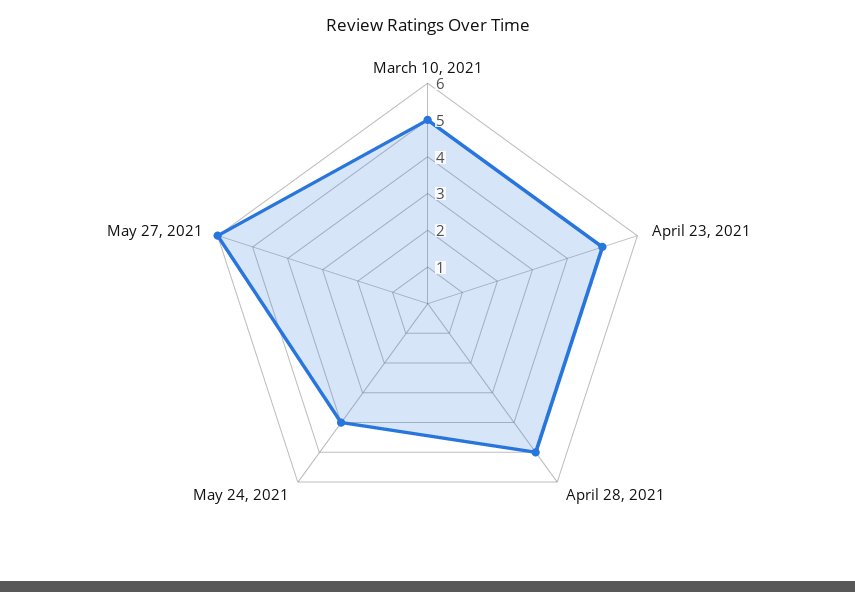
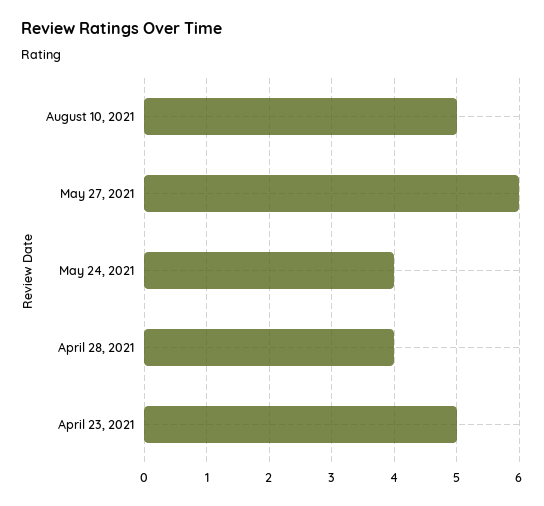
March 10, 2021: 5 -> none
April 28, 2021: 5 -> 4
August 10, 2021: none -> 5

